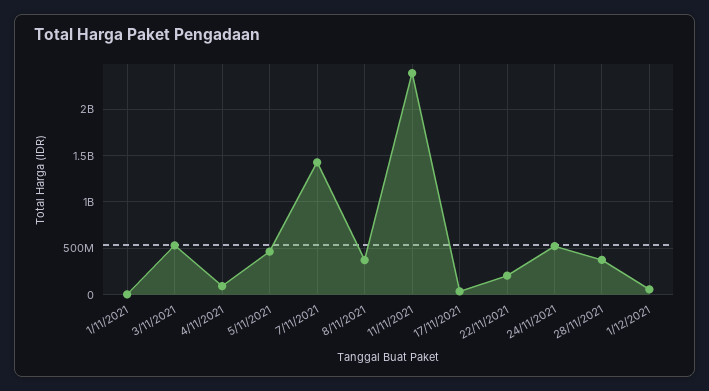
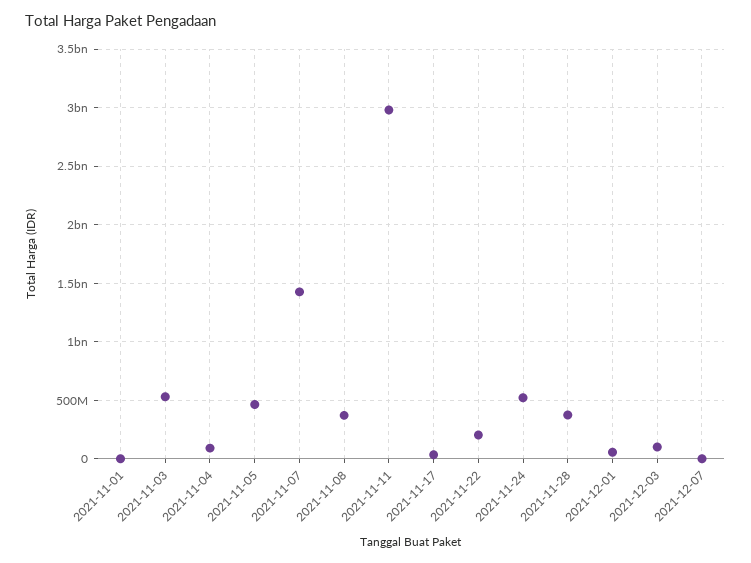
11/11/2021: 2400000000 -> 3000000000
2021-12-03: none -> 100000000
2021-12-07: none -> 0

